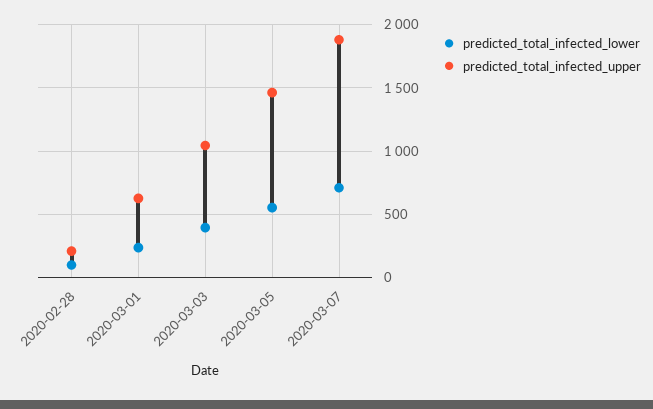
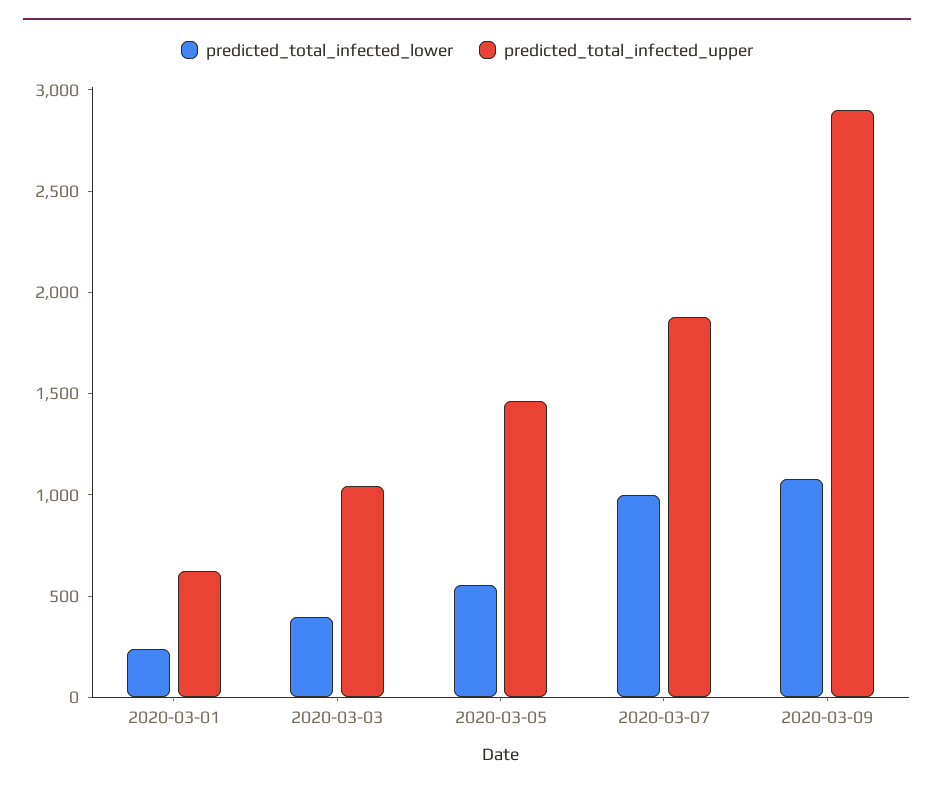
predicted_total_infected_lower, 2020-02-28: 100 -> none
predicted_total_infected_upper, 2020-02-28: 200 -> none
predicted_total_infected_lower, 2020-03-07: 700 -> 1000
predicted_total_infected_lower, 2020-03-09: none -> 1100
predicted_total_infected_upper, 2020-03-09: none -> 2900

